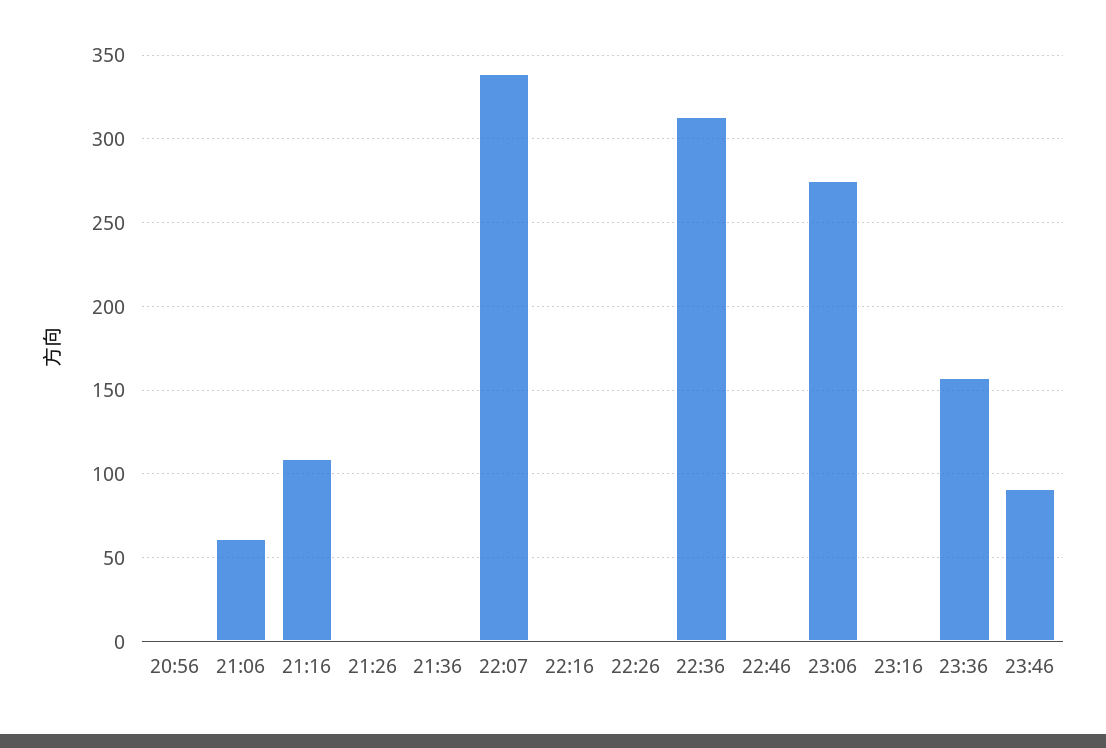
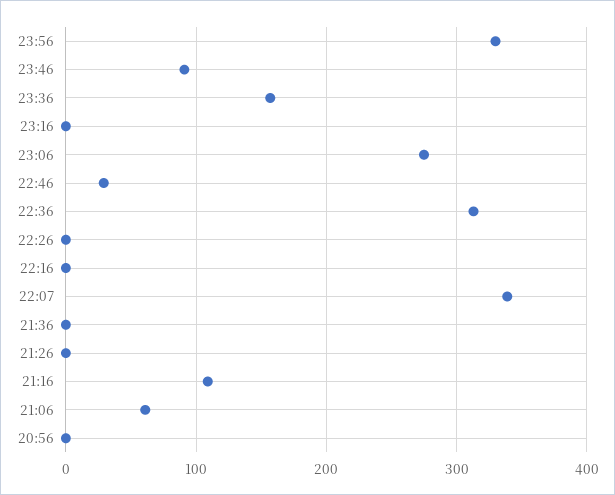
22:46: 0 -> 30
23:56: none -> 330

